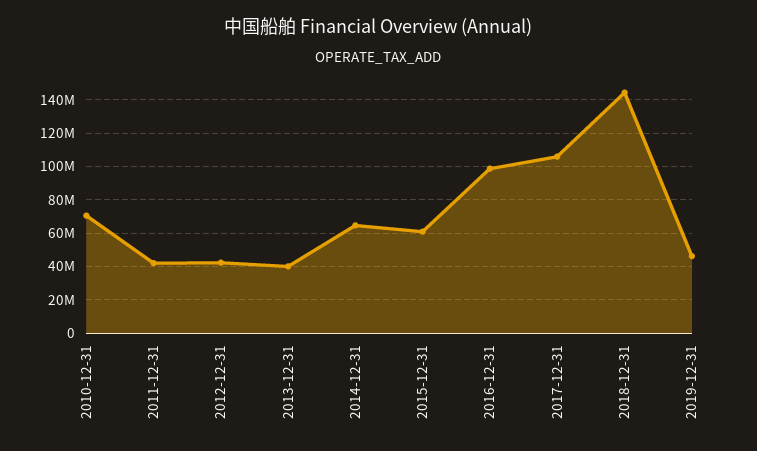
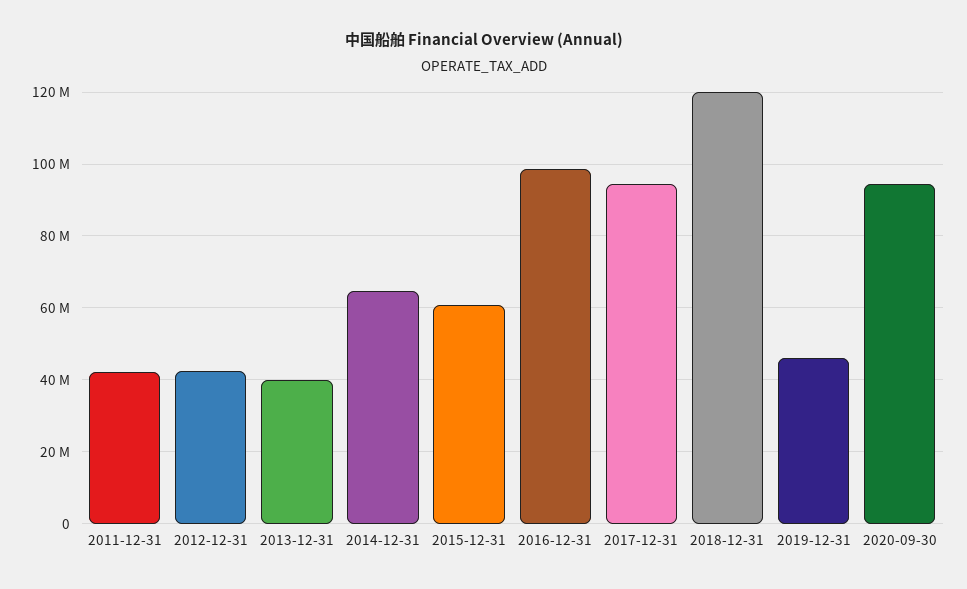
2010-12-31: 70000000 -> none
2017-12-31: 105000000 -> 94000000
2018-12-31: 145000000 -> 120000000
2020-09-30: none -> 94000000

